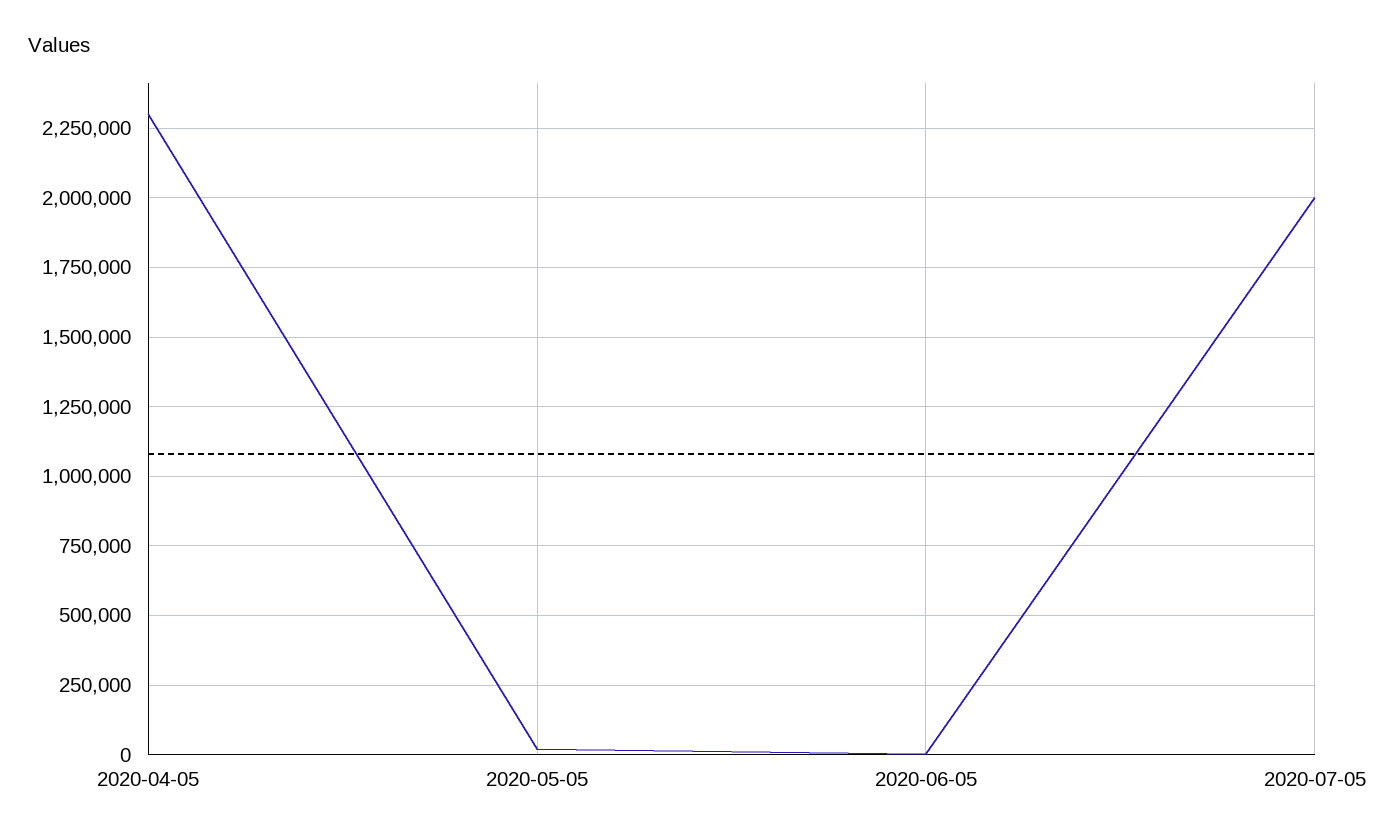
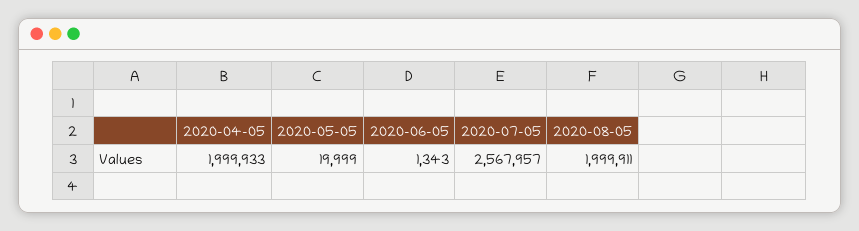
2020-04-05: 2300000 -> 1999933
2020-07-05: 2000000 -> 2567957
2020-08-05: none -> 1999911

